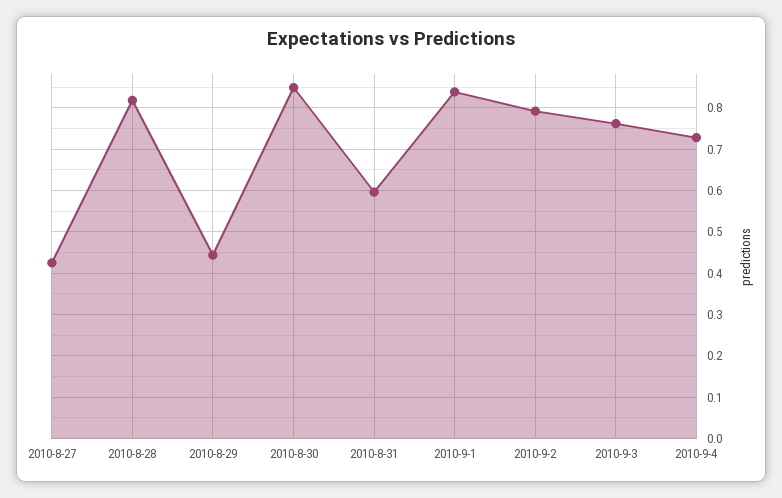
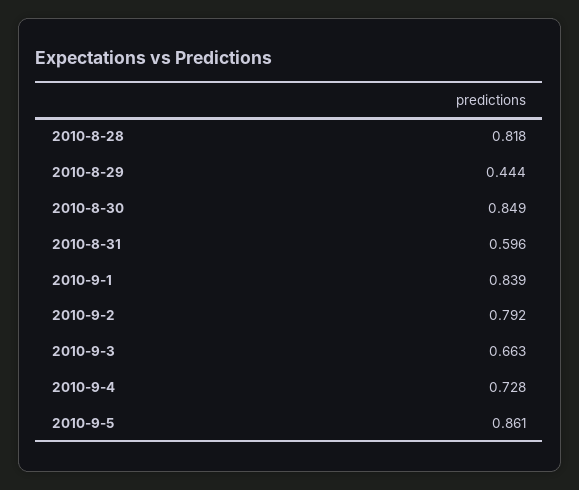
2010-8-27: 0.42 -> none
2010-9-3: 0.76 -> 0.663
2010-9-5: none -> 0.861

